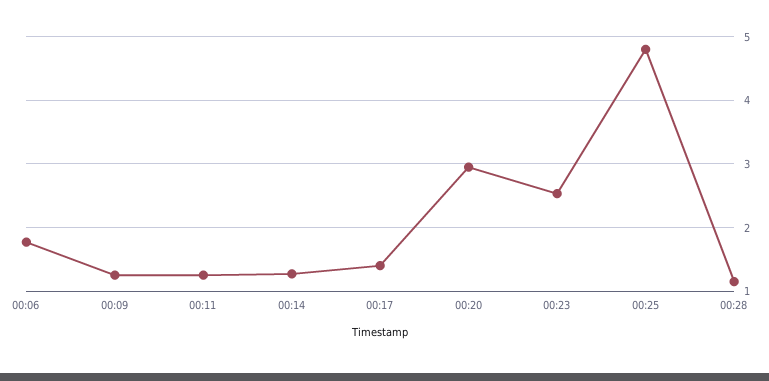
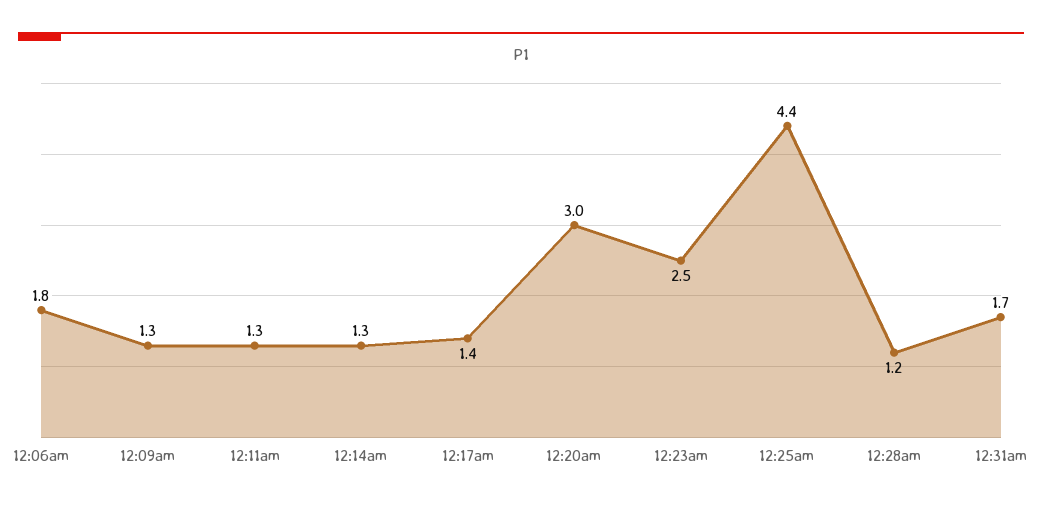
00:25: 4.8 -> 4.4
12:31am: none -> 1.7

